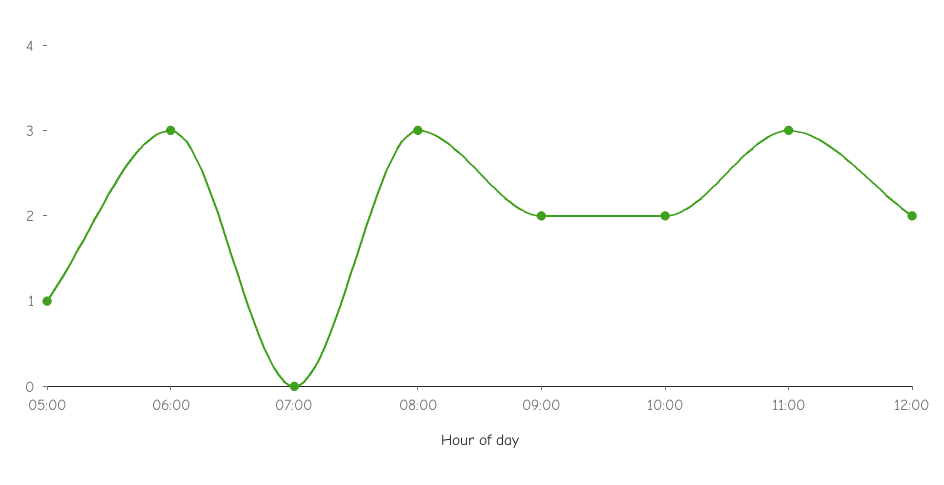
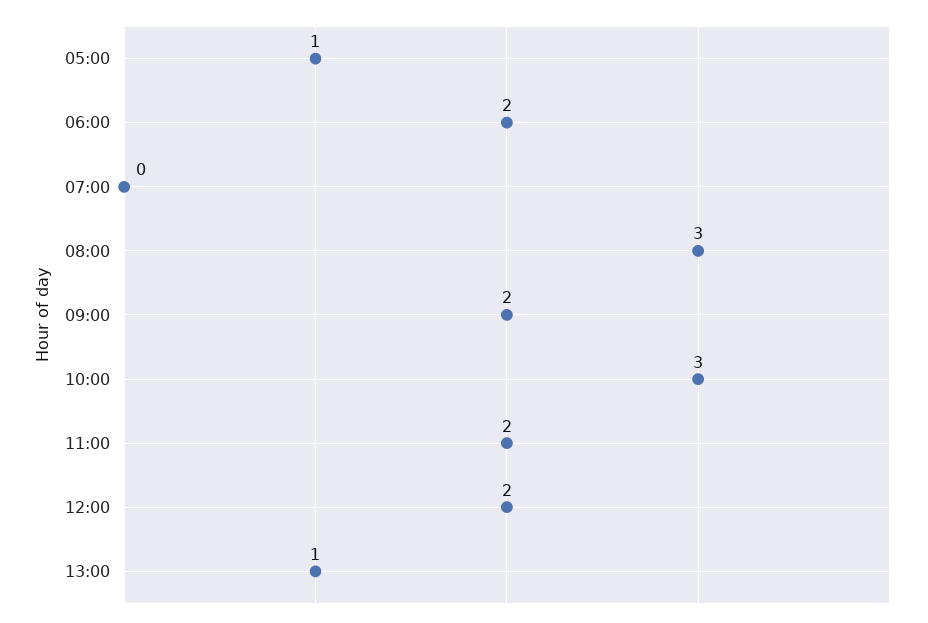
06:00: 3 -> 2
10:00: 2 -> 3
11:00: 3 -> 2
13:00: none -> 1

